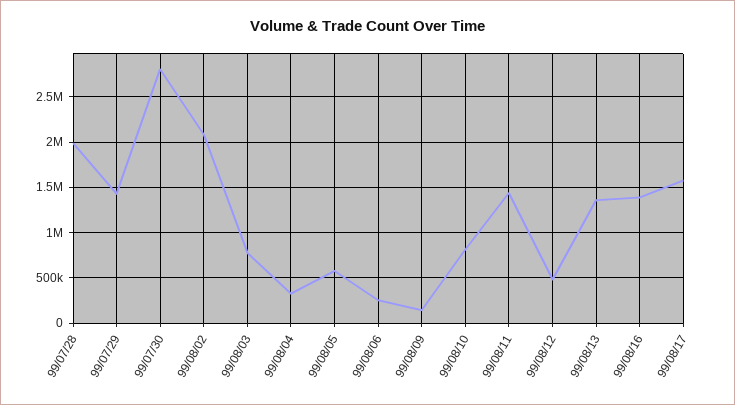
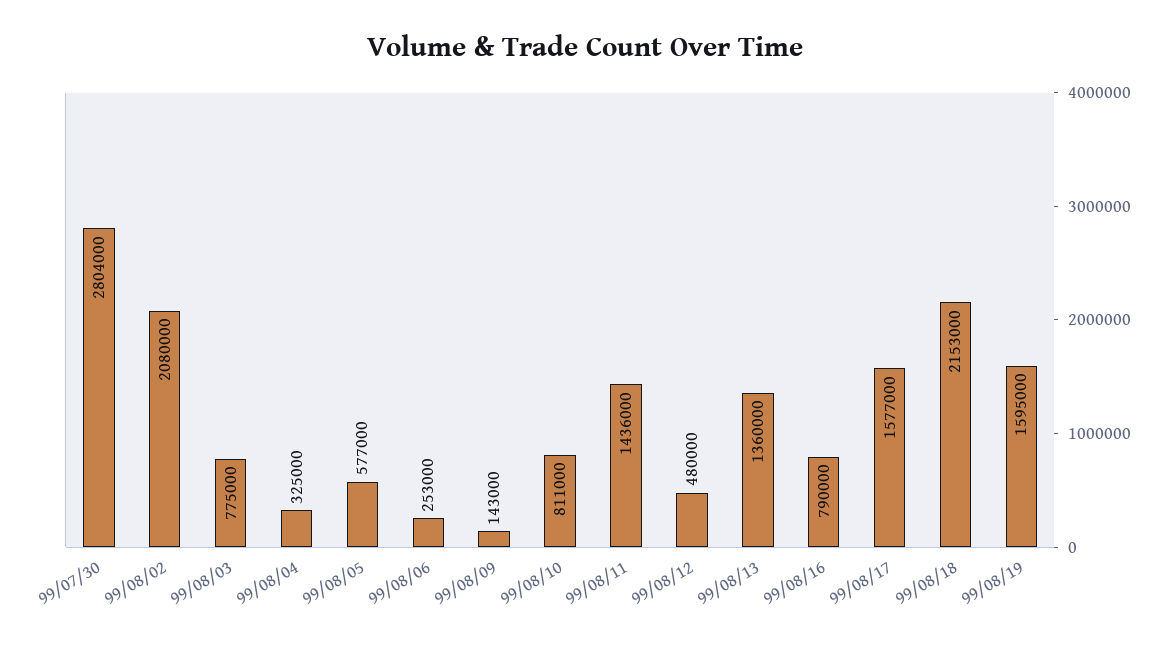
99/07/28: 2000000 -> none
99/07/29: 1400000 -> none
99/08/16: 1400000 -> 790000
99/08/18: none -> 2153000
99/08/19: none -> 1595000

